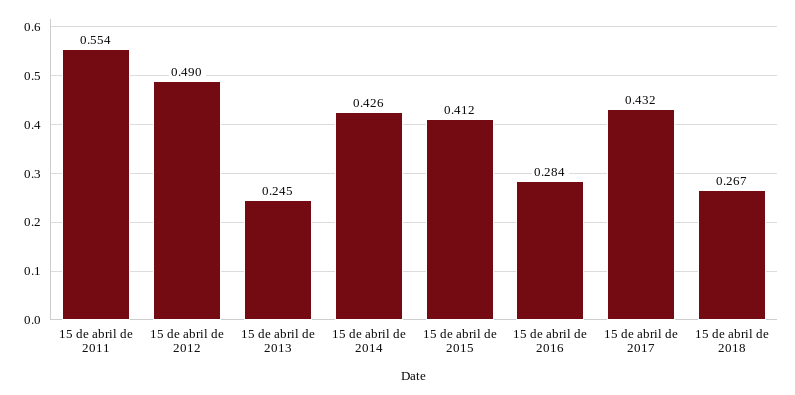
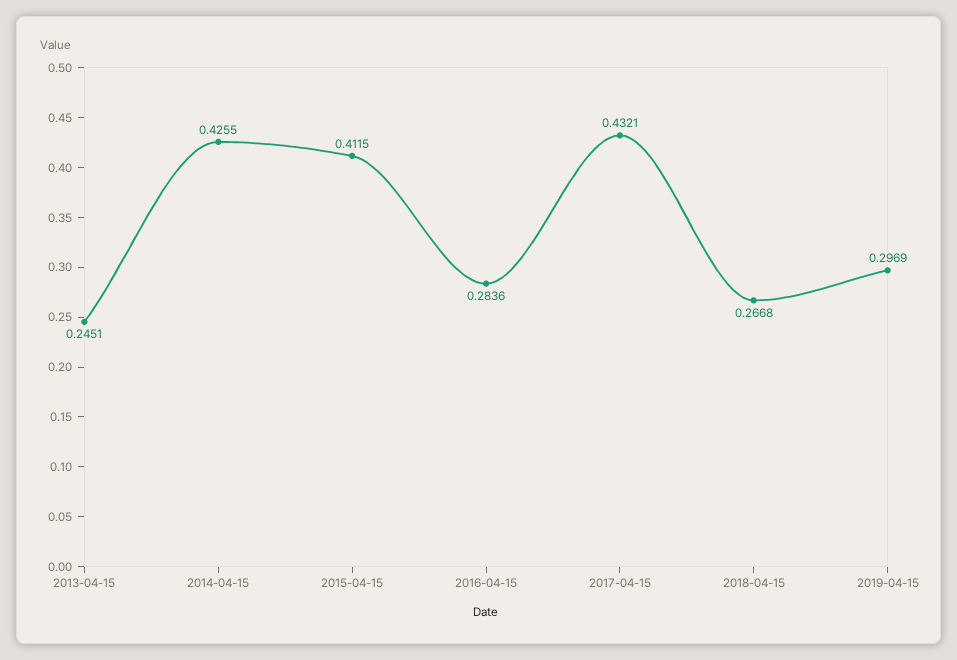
15 de abril de 2011: 0.554 -> none
15 de abril de 2012: 0.49 -> none
2019-04-15: none -> 0.2969

